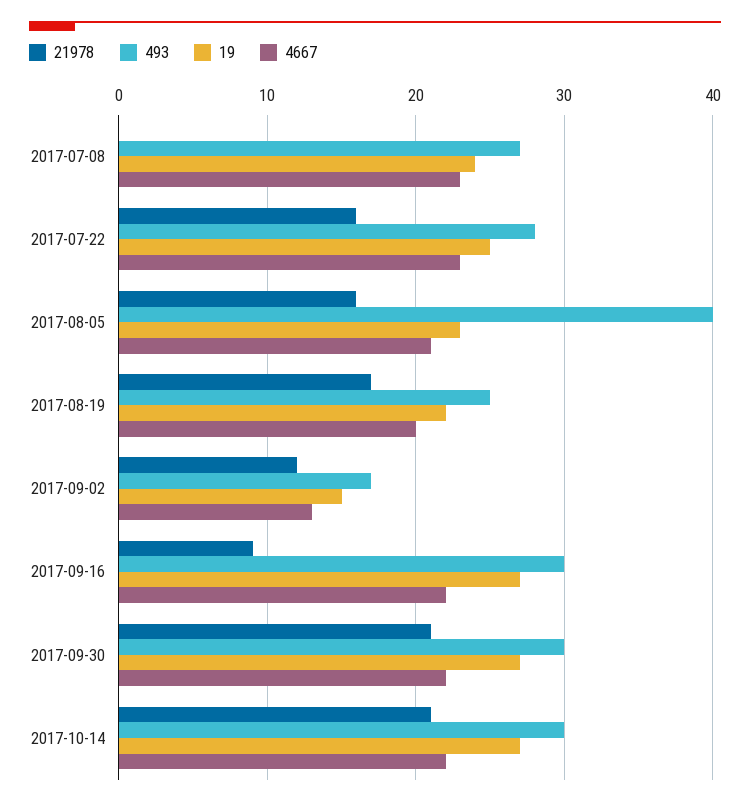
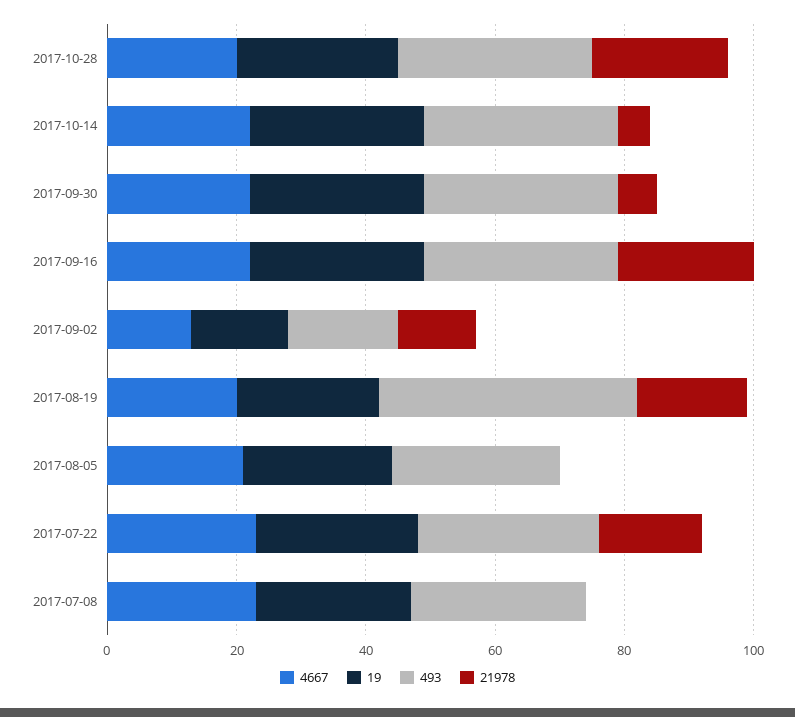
21978, 2017-08-05: 16 -> 0
493, 2017-08-05: 40 -> 25
493, 2017-08-19: 25 -> 40
21978, 2017-09-16: 9 -> 20
21978, 2017-09-30: 21 -> 5
21978, 2017-10-14: 21 -> 5
4667, 2017-10-28: none -> 20
19, 2017-10-28: none -> 25
493, 2017-10-28: none -> 30
21978, 2017-10-28: none -> 20

